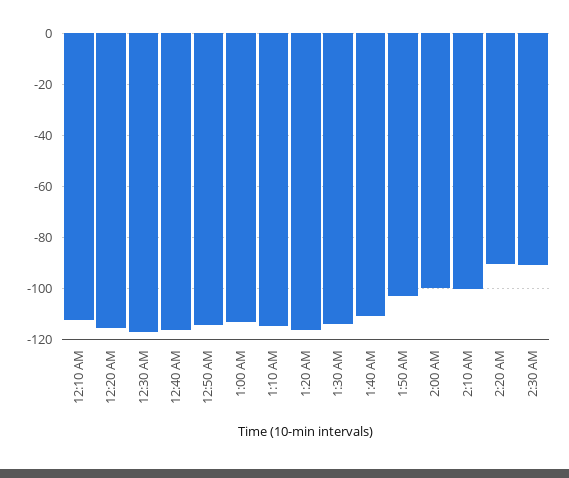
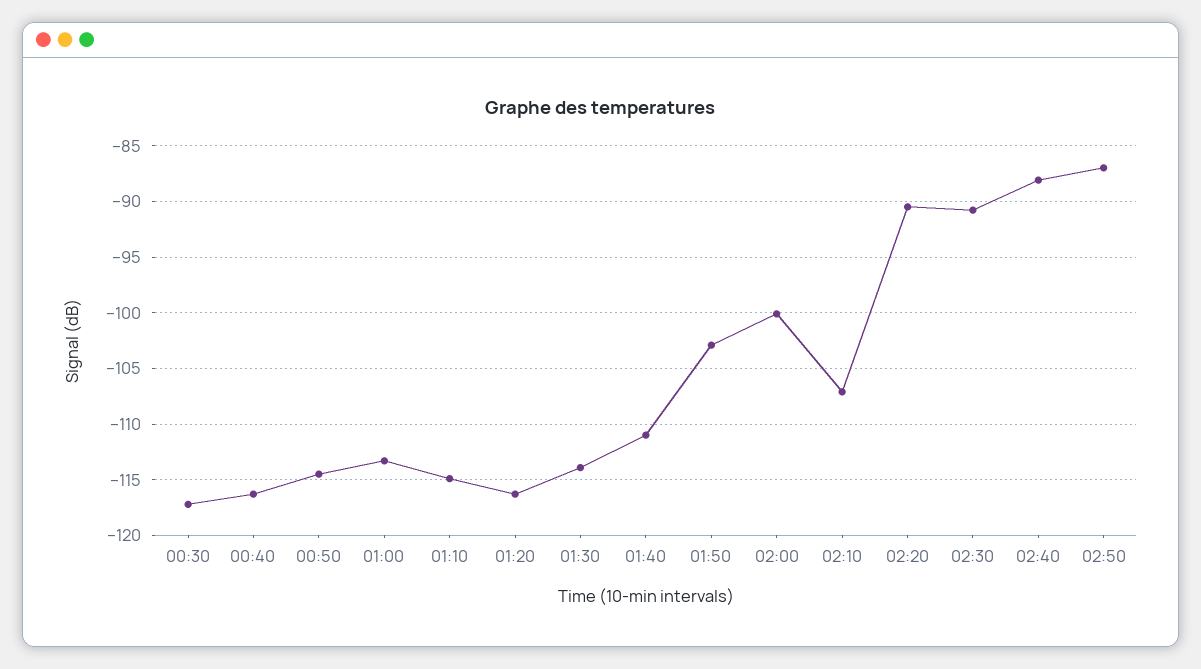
12:10 AM: -112.5 -> none
12:20 AM: -115 -> none
2:10 AM: -100 -> -107
02:40: none -> -88
02:50: none -> -87

